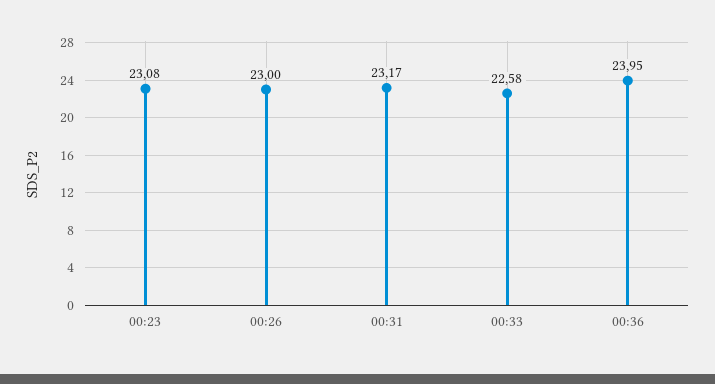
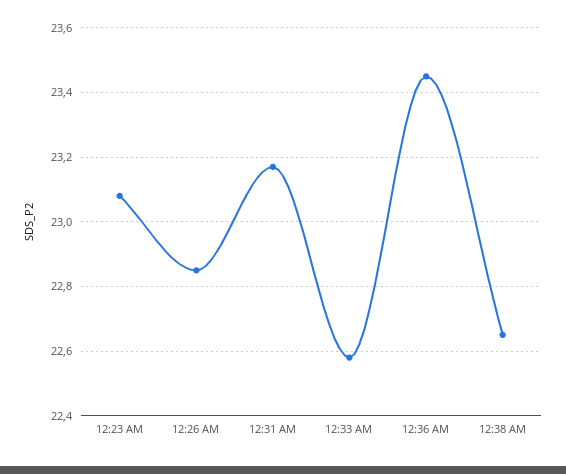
00:26: 23 -> 22.85
00:36: 23.95 -> 23.45
12:38 AM: none -> 22.65

